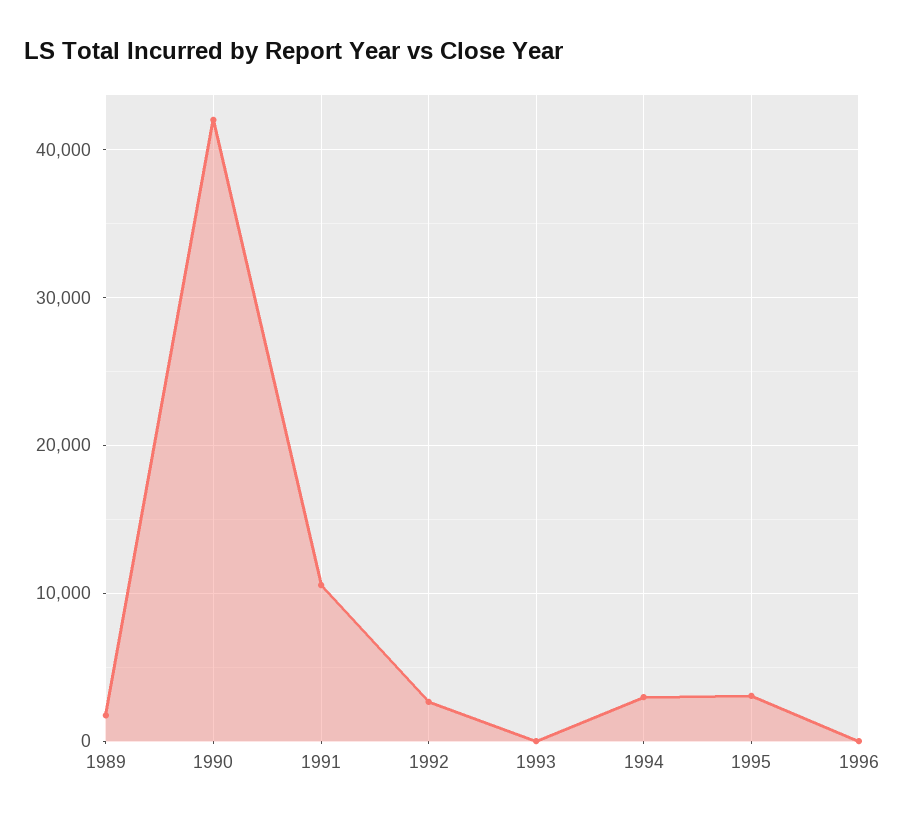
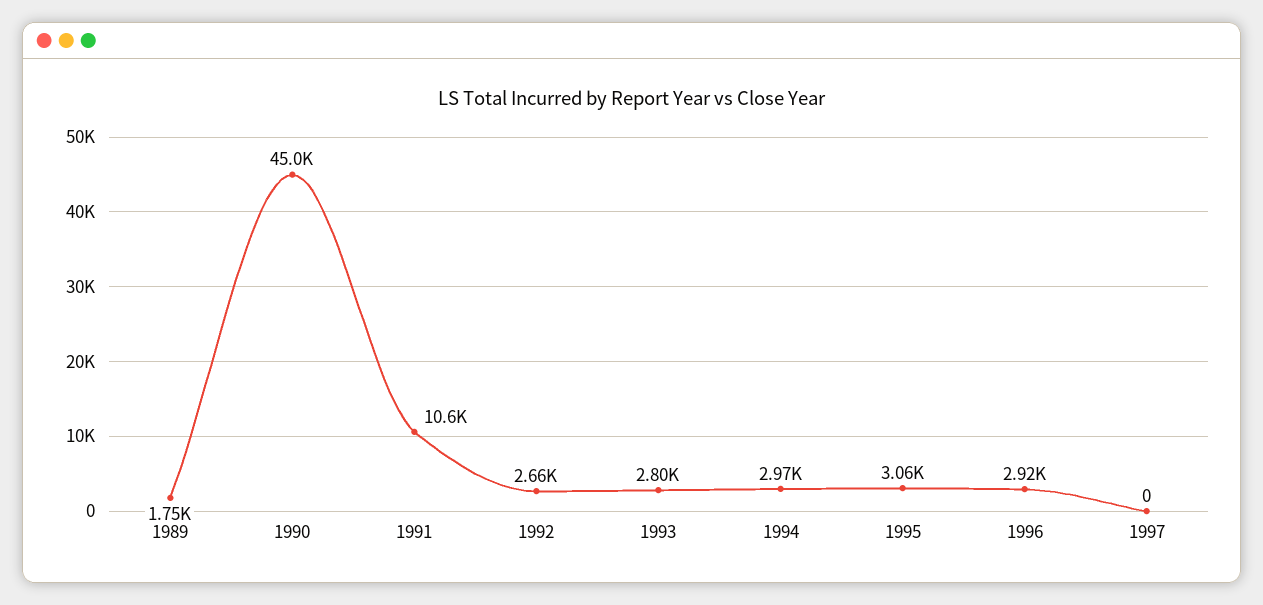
1990: 42000 -> 45000
1993: 0 -> 2800
1996: 0 -> 2920
1997: none -> 0

